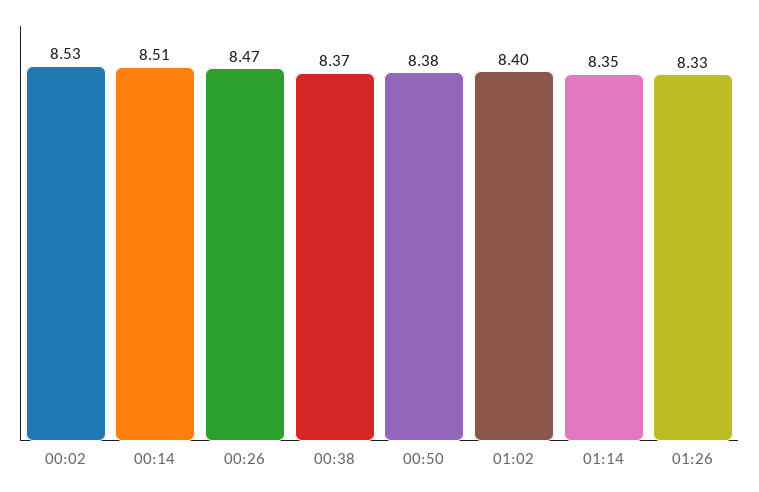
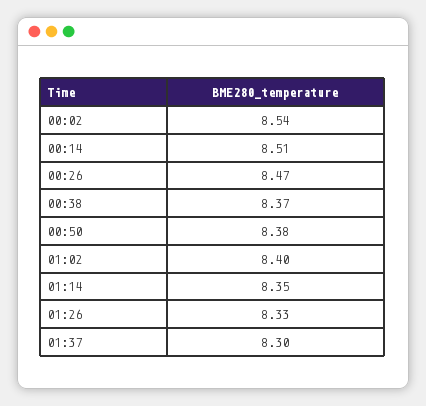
00:02: 8.53 -> 8.54
01:37: none -> 8.3

